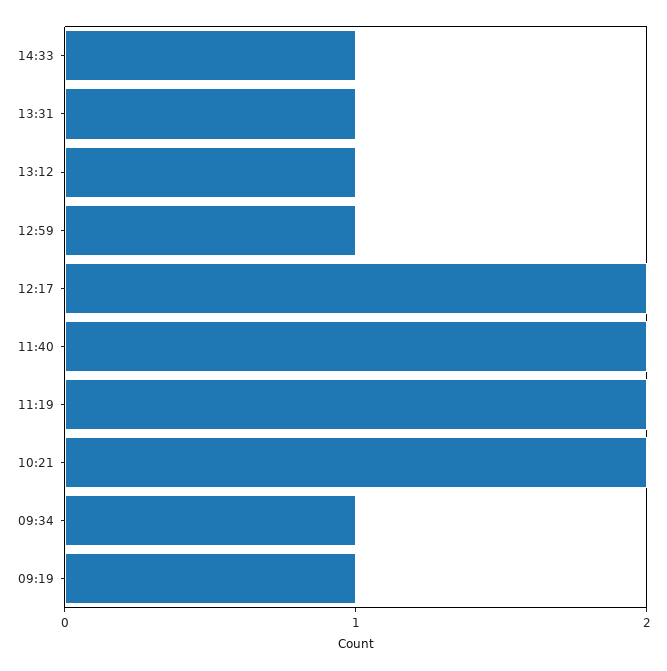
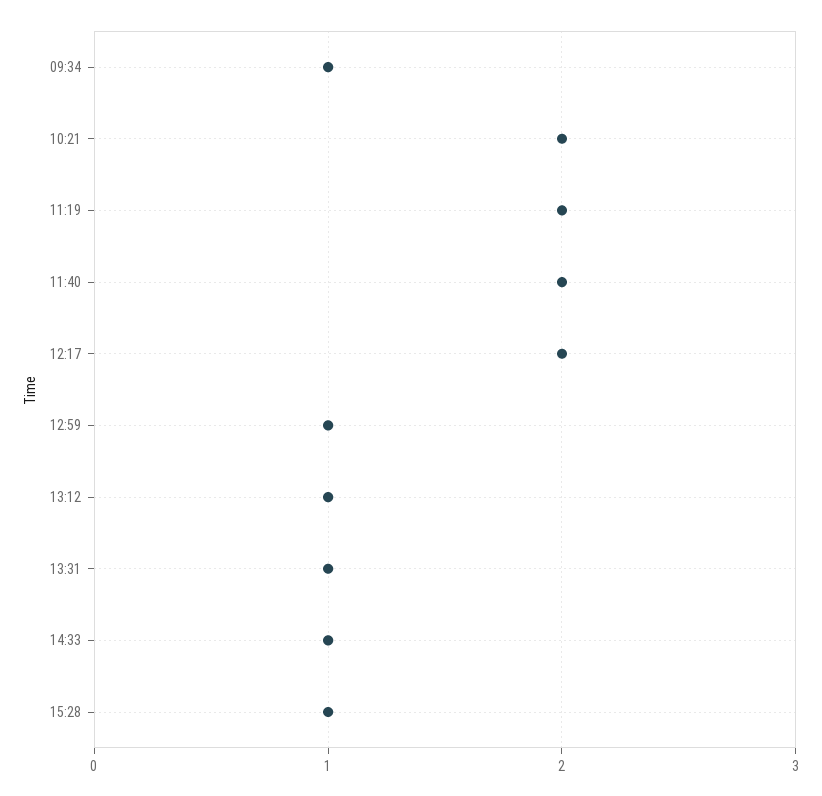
09:19: 1 -> none
15:28: none -> 1

